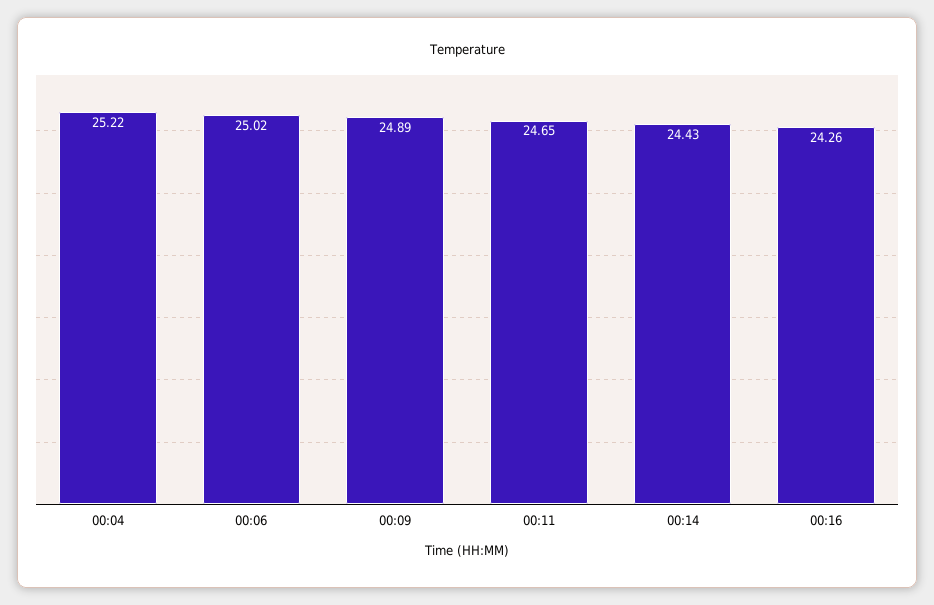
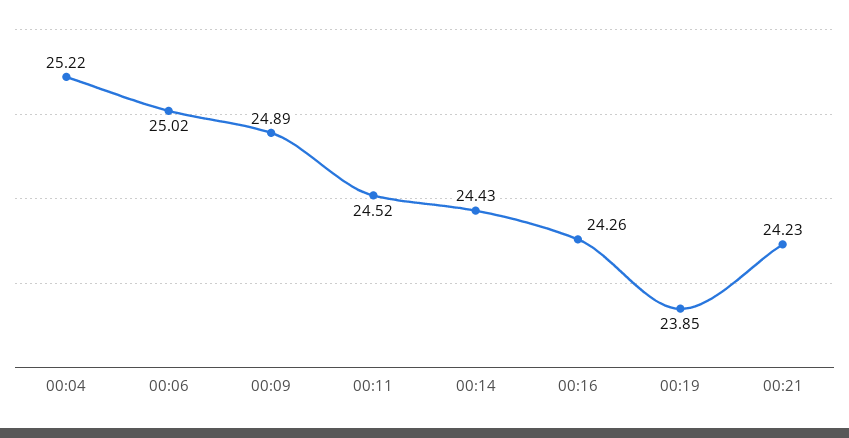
00:11: 24.65 -> 24.52
00:19: none -> 23.85
00:21: none -> 24.23

